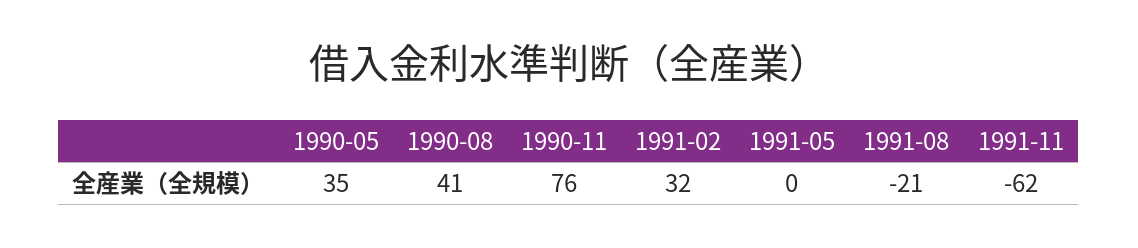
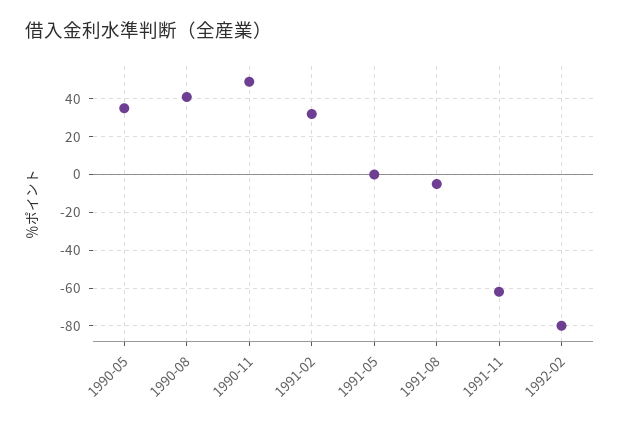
1990-11: 76 -> 50
1991-08: -21 -> -5
1992-02: none -> -80

